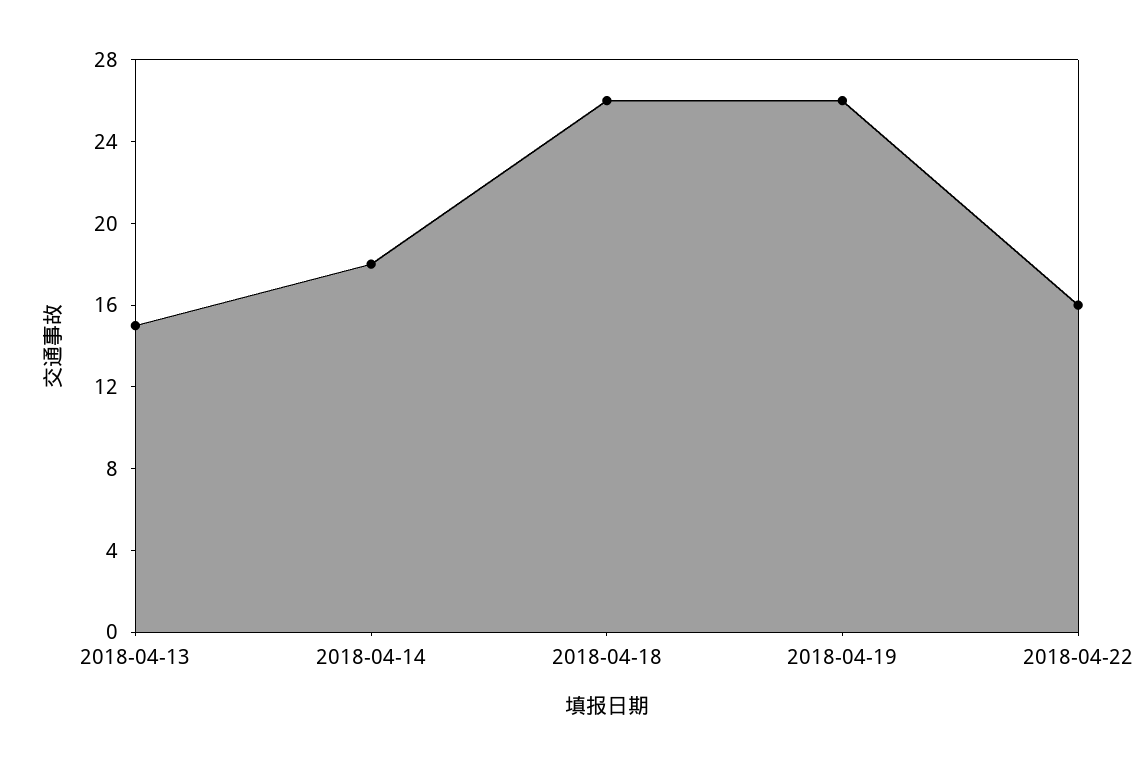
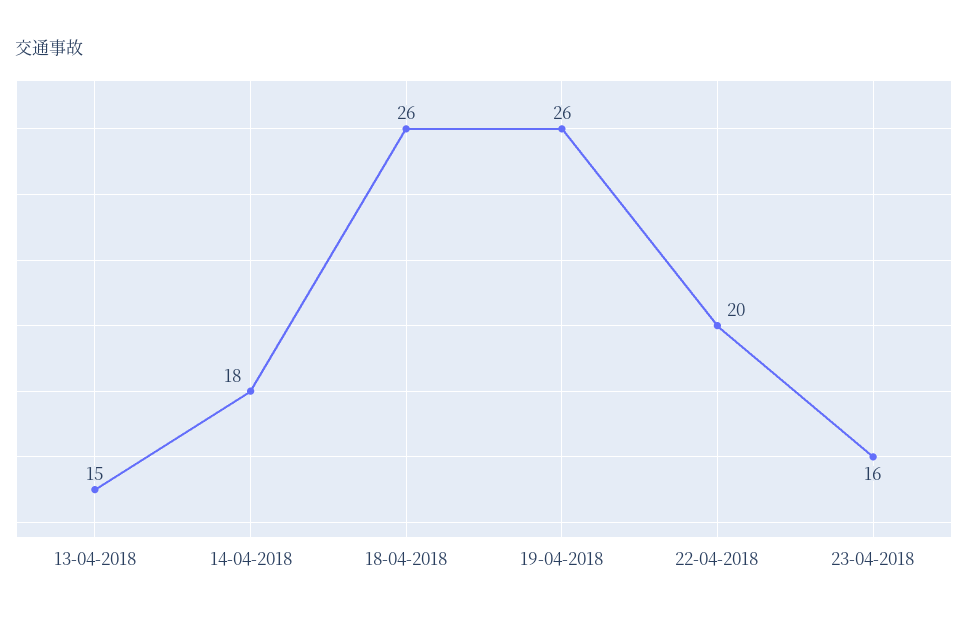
2018-04-22: 16 -> 20
23-04-2018: none -> 16

